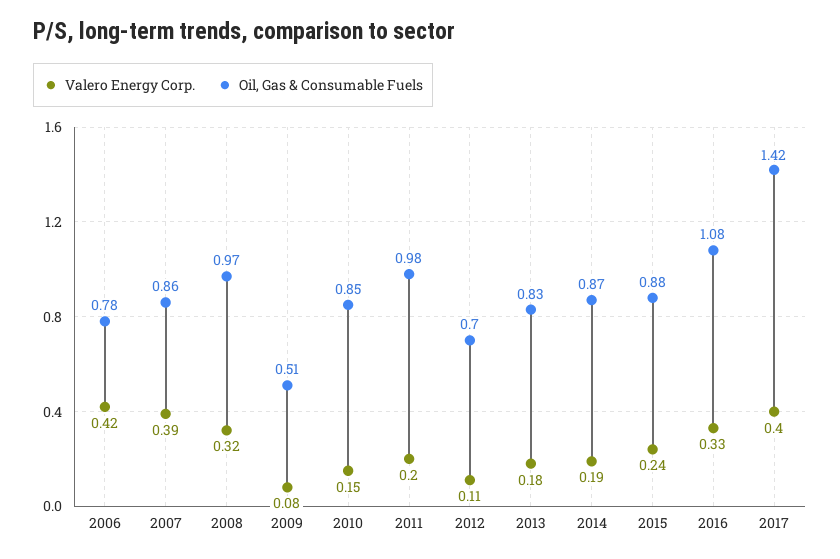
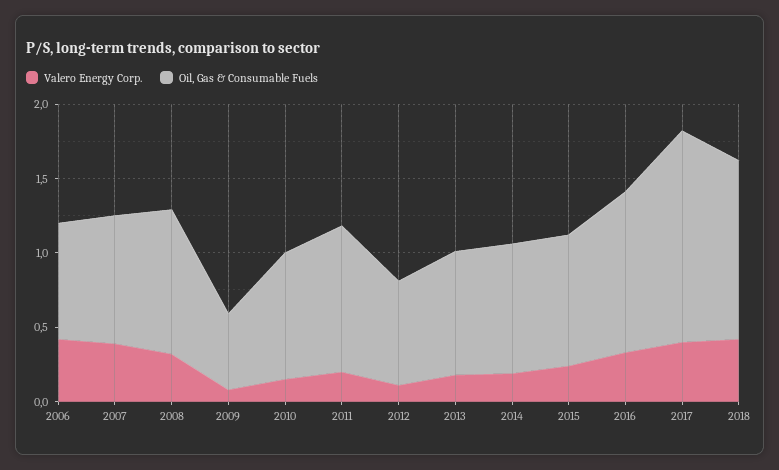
Valero Energy Corp., 2018: none -> 0.4
Oil, Gas & Consumable Fuels, 2018: none -> 1.2

